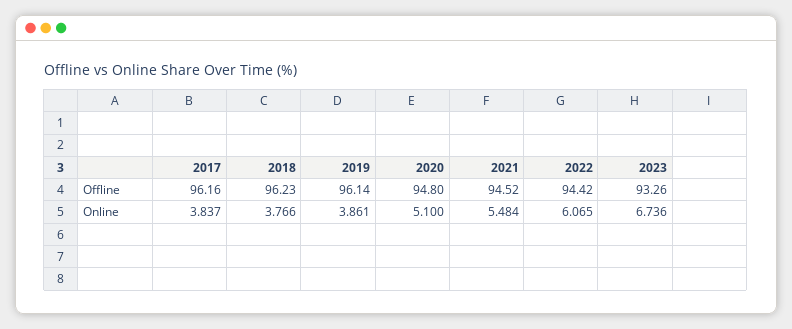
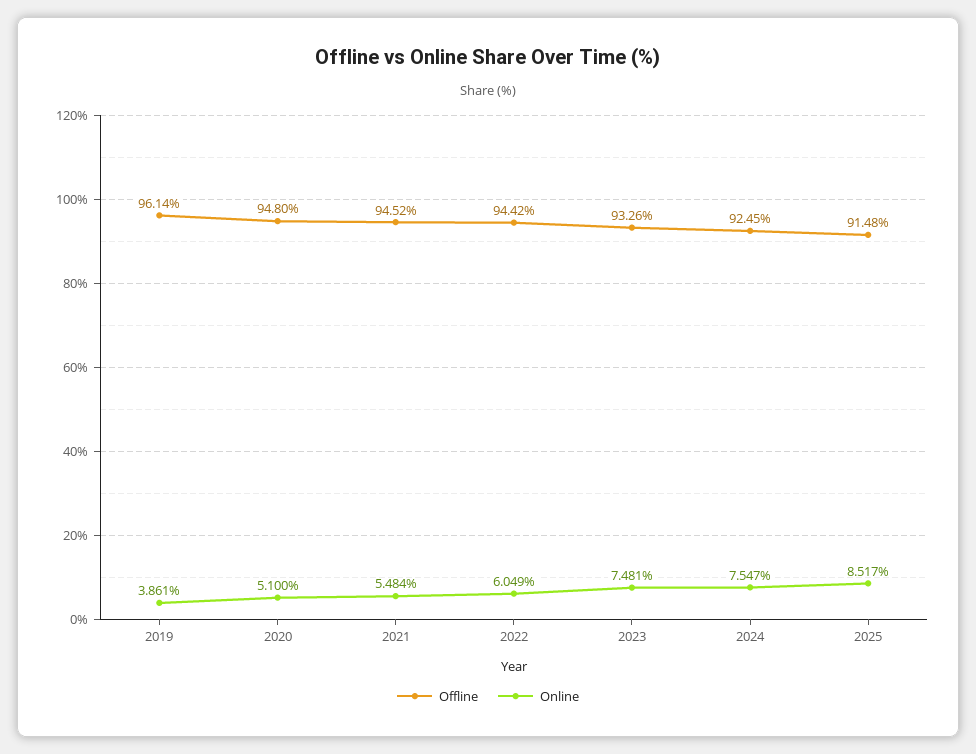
Offline, 2017: 96.16 -> none
Offline, 2018: 96.23 -> none
Online, 2017: 3.837 -> none
Online, 2018: 3.766 -> none
Online, 2022: 6.065 -> 6.049
Online, 2023: 6.736 -> 7.481
Offline, 2024: none -> 92.45
Online, 2024: none -> 7.547
Offline, 2025: none -> 91.48
Online, 2025: none -> 8.517

